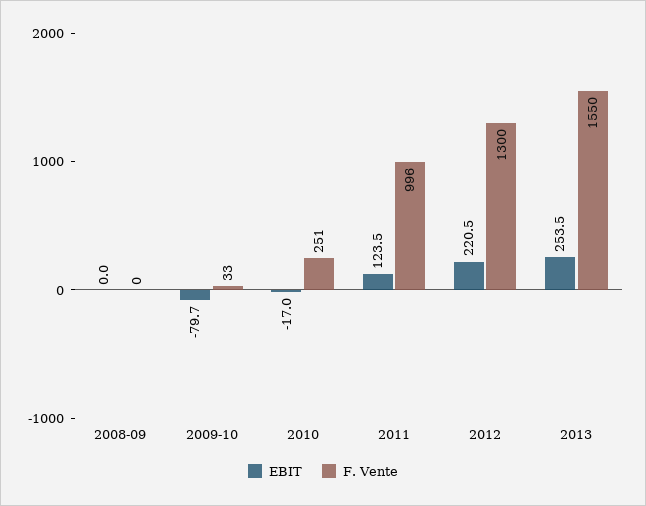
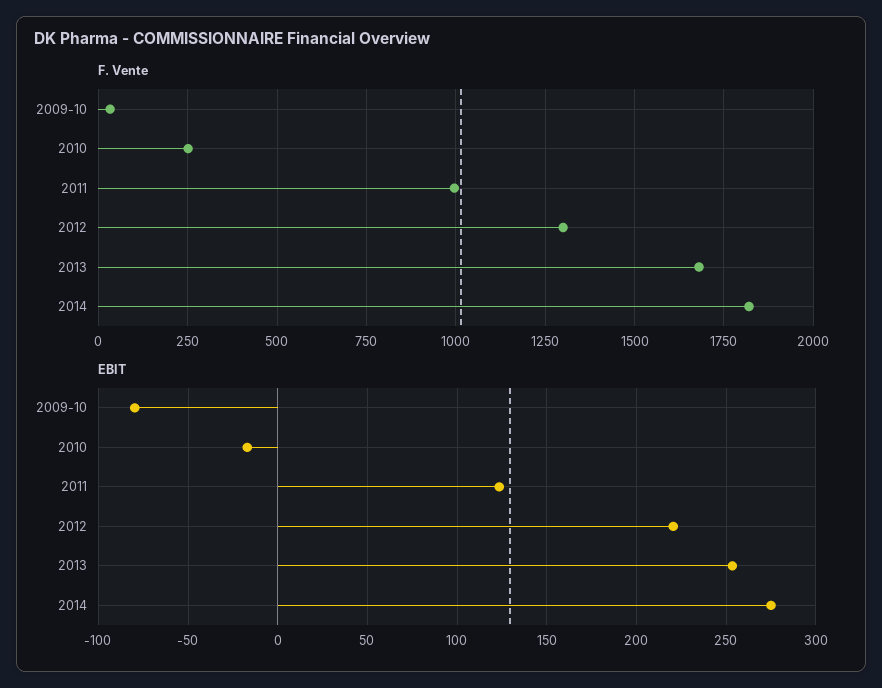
EBIT, 2008-09: 0 -> none
F. Vente, 2008-09: 0 -> none
F. Vente, 2013: 1550 -> 1675
F. Vente, 2014: none -> 1825
EBIT, 2014: none -> 275

